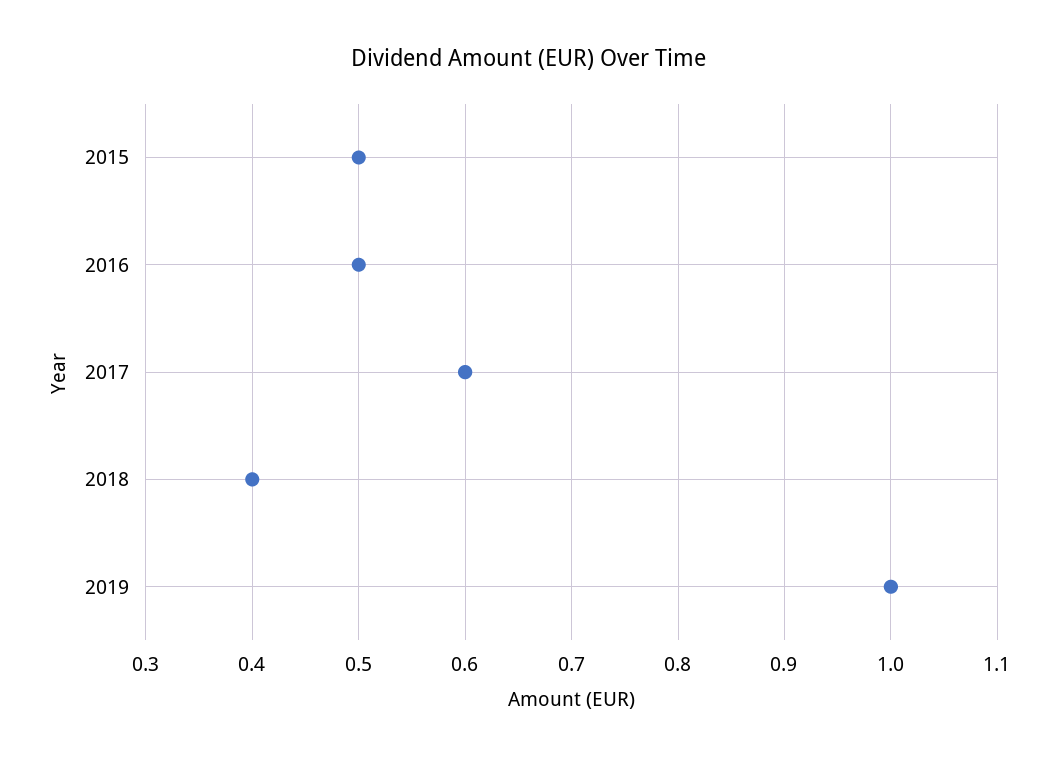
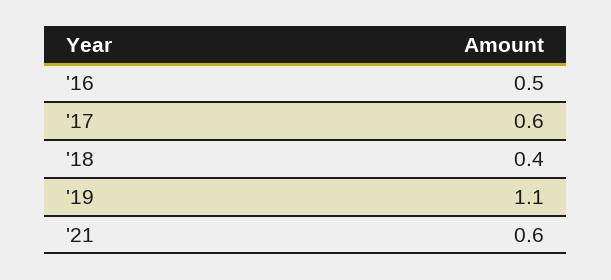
2015: 0.5 -> none
2019: 1 -> 1.1
'21: none -> 0.6

